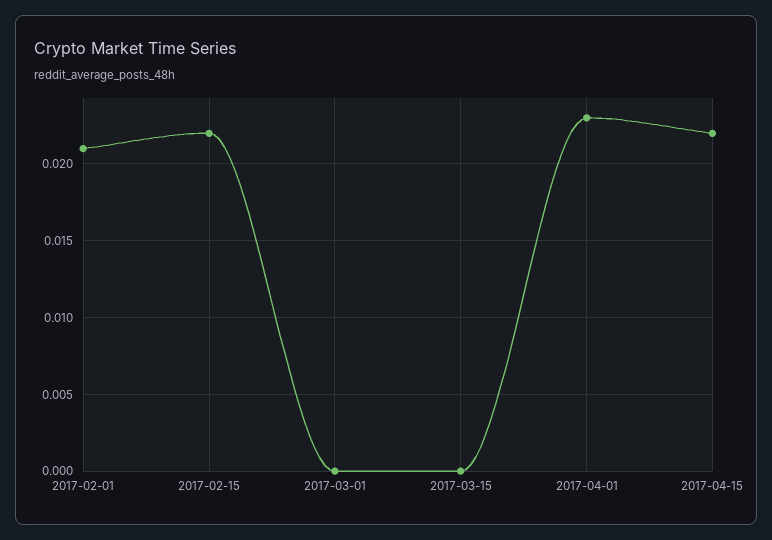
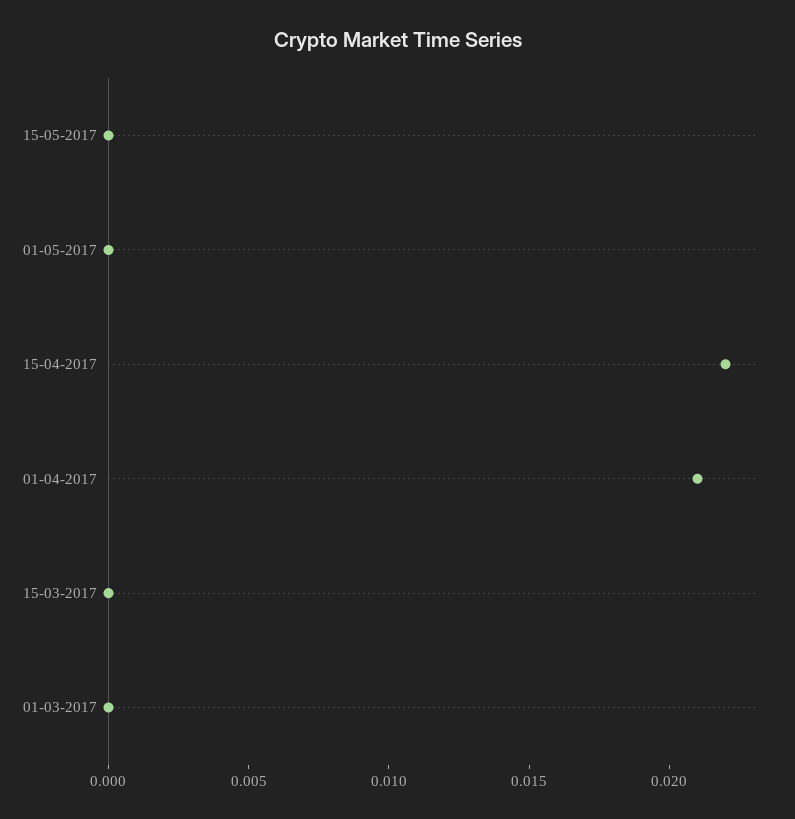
2017-02-01: 0.021 -> none
2017-02-15: 0.022 -> none
2017-04-01: 0.023 -> 0.021
15-05-2017: none -> 0
01-05-2017: none -> 0

